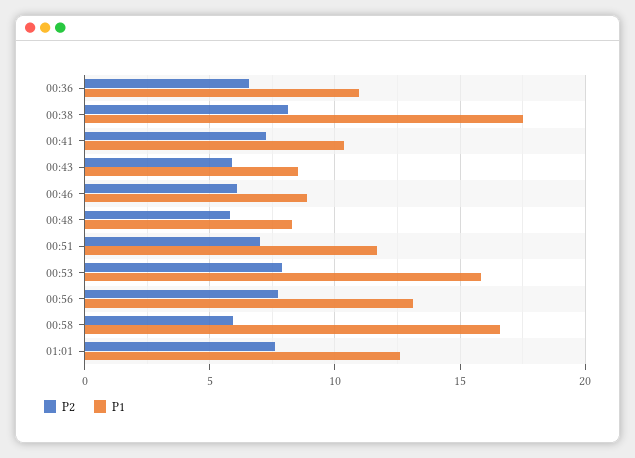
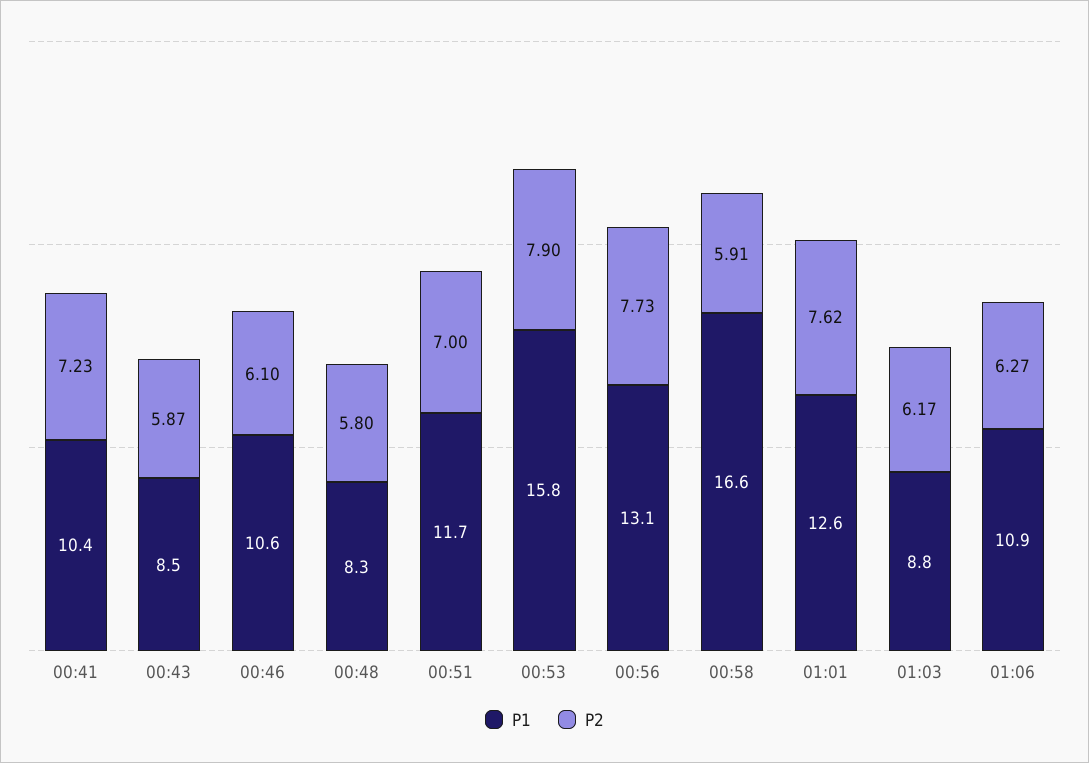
P2, 00:36: 6.5 -> none
P1, 00:36: 11 -> none
P2, 00:38: 8 -> none
P1, 00:38: 17.5 -> none
P1, 00:46: 9 -> 10.6
P1, 01:03: none -> 8.8
P2, 01:03: none -> 6.17
P1, 01:06: none -> 10.9
P2, 01:06: none -> 6.27

